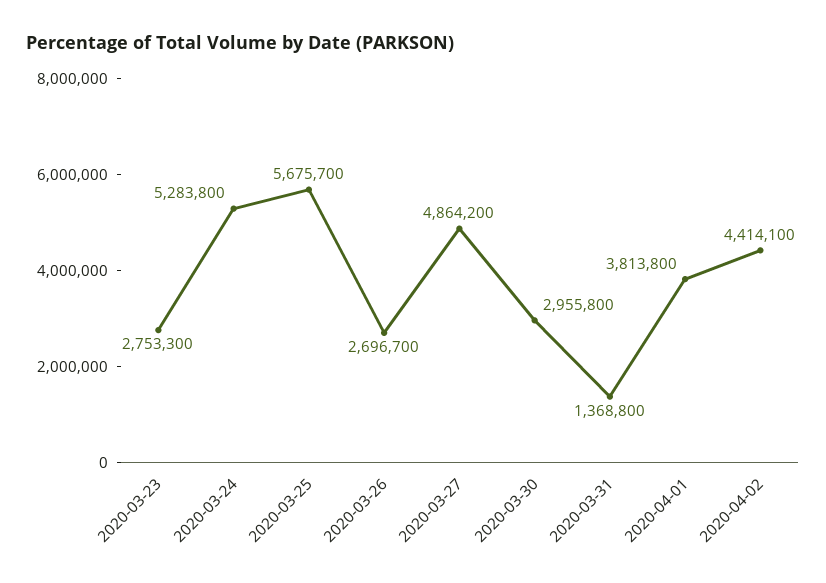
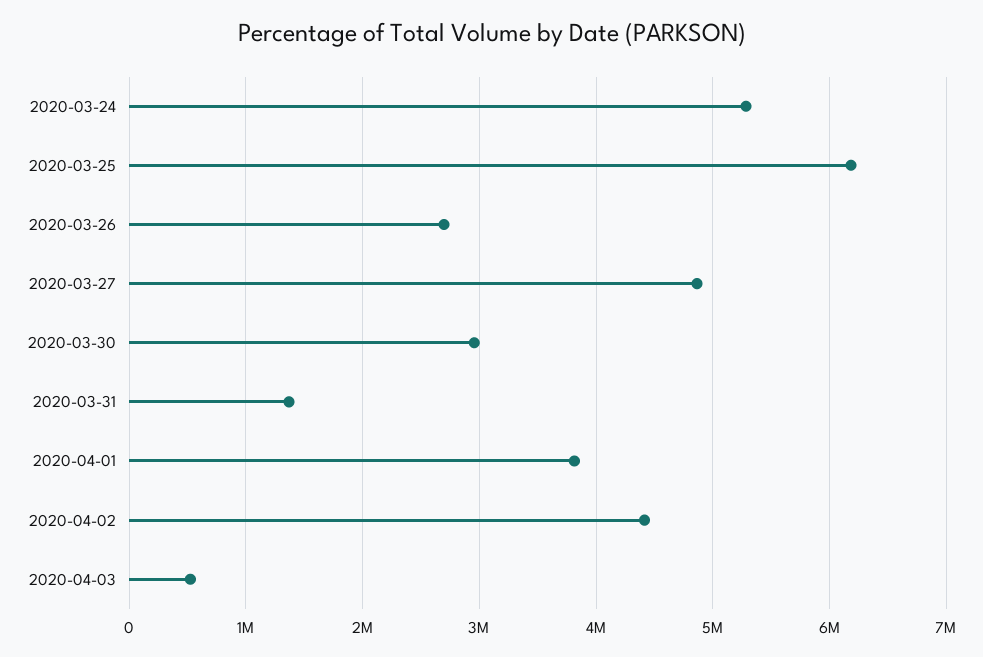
2020-03-23: 2753300 -> none
2020-03-25: 5675700 -> 6200000
2020-04-03: none -> 500000

